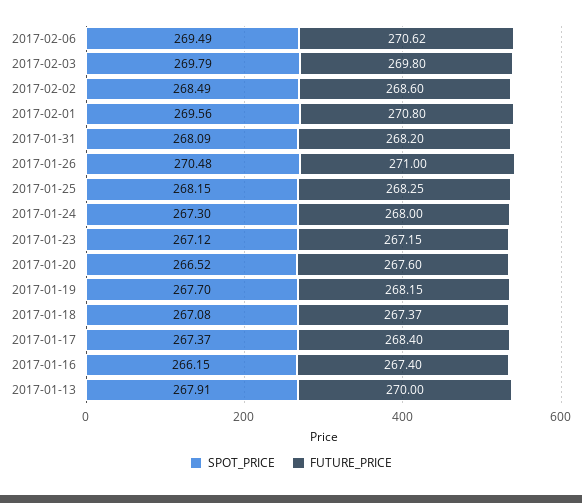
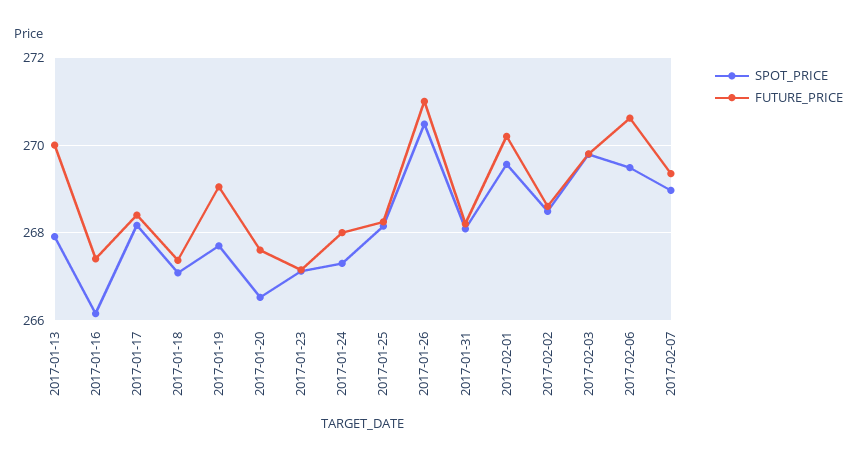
FUTURE_PRICE, 2017-02-01: 270.8 -> 270.2
FUTURE_PRICE, 2017-01-19: 268.15 -> 269
SPOT_PRICE, 2017-01-17: 267.37 -> 268.2
SPOT_PRICE, 2017-02-07: none -> 269
FUTURE_PRICE, 2017-02-07: none -> 269.4

